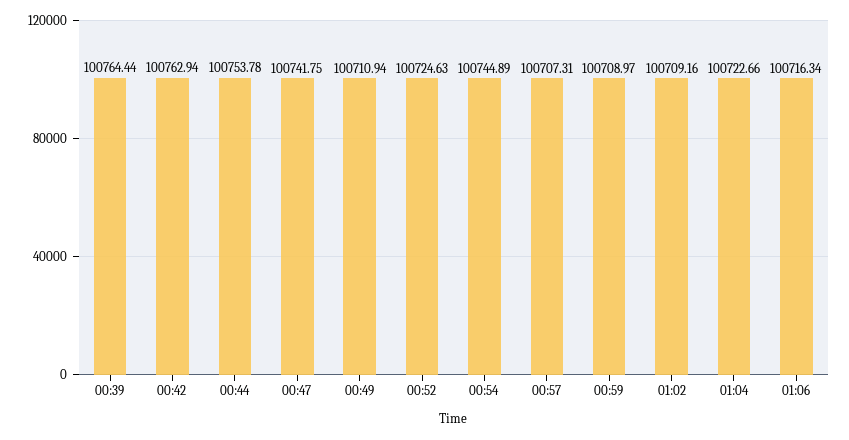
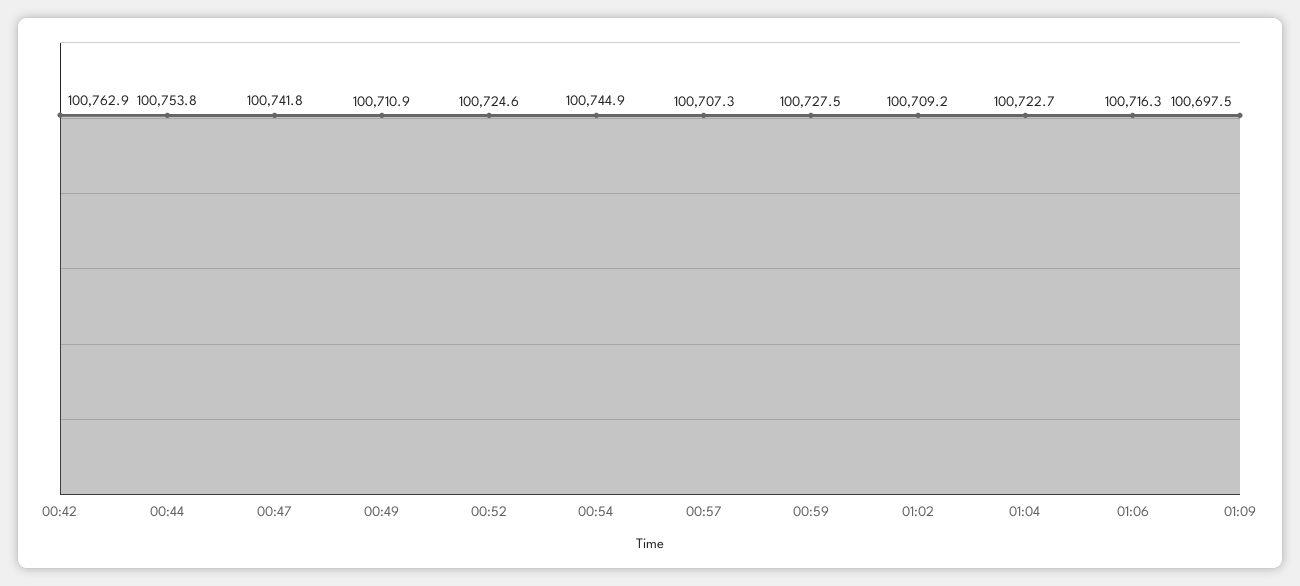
00:39: 100764.44 -> none
00:59: 100708.97 -> 100727.5
01:09: none -> 100697.5

